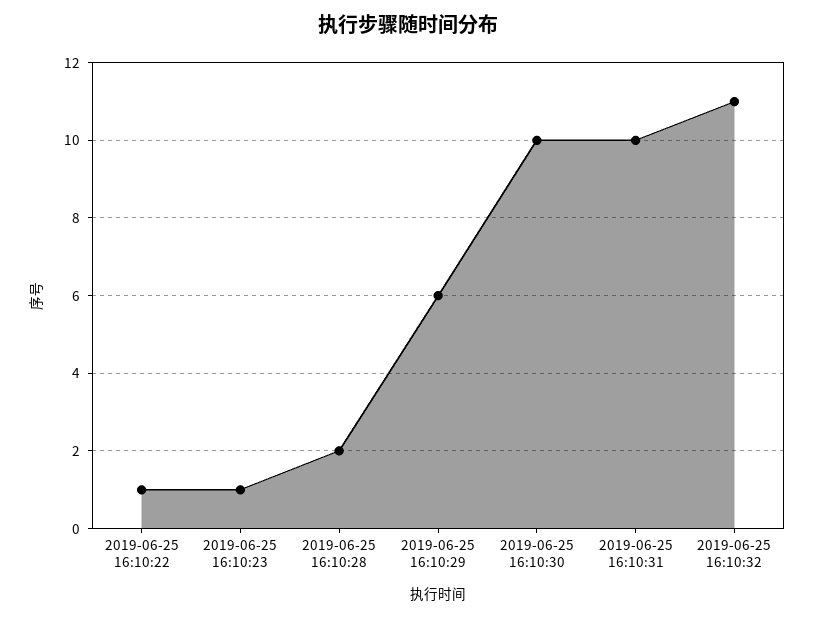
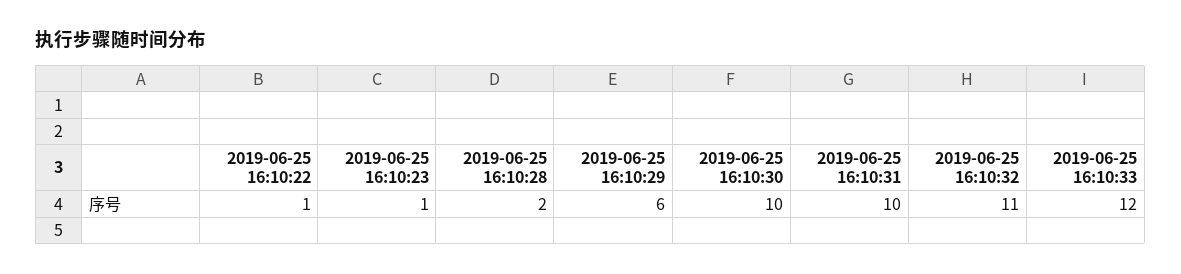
2019-06-25 16:10:33: none -> 12

